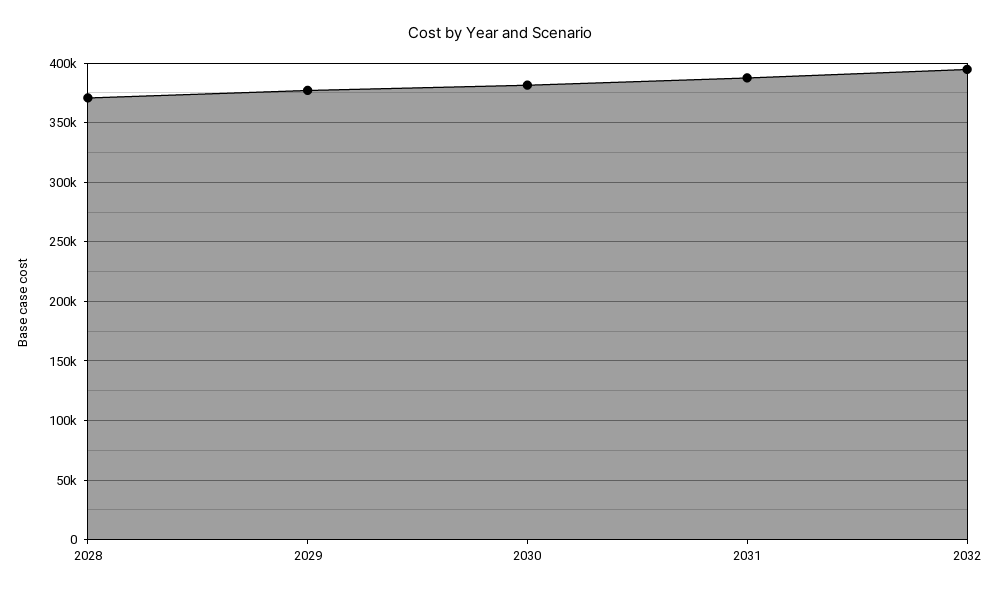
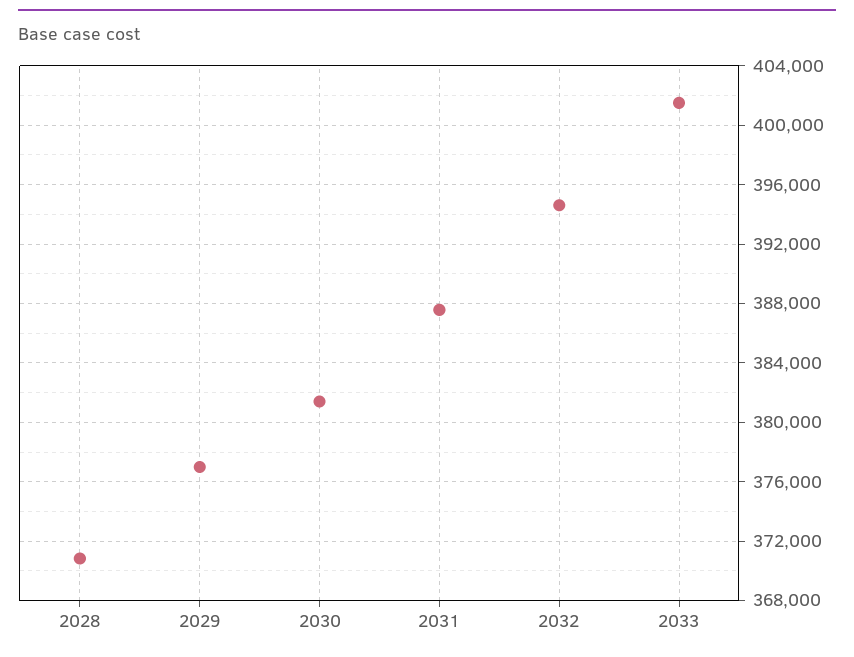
2033: none -> 401500

